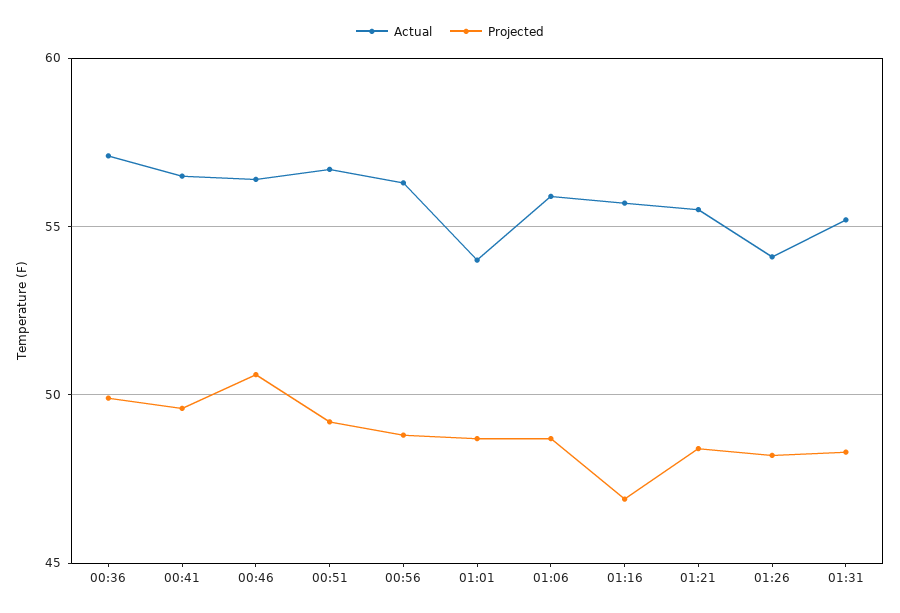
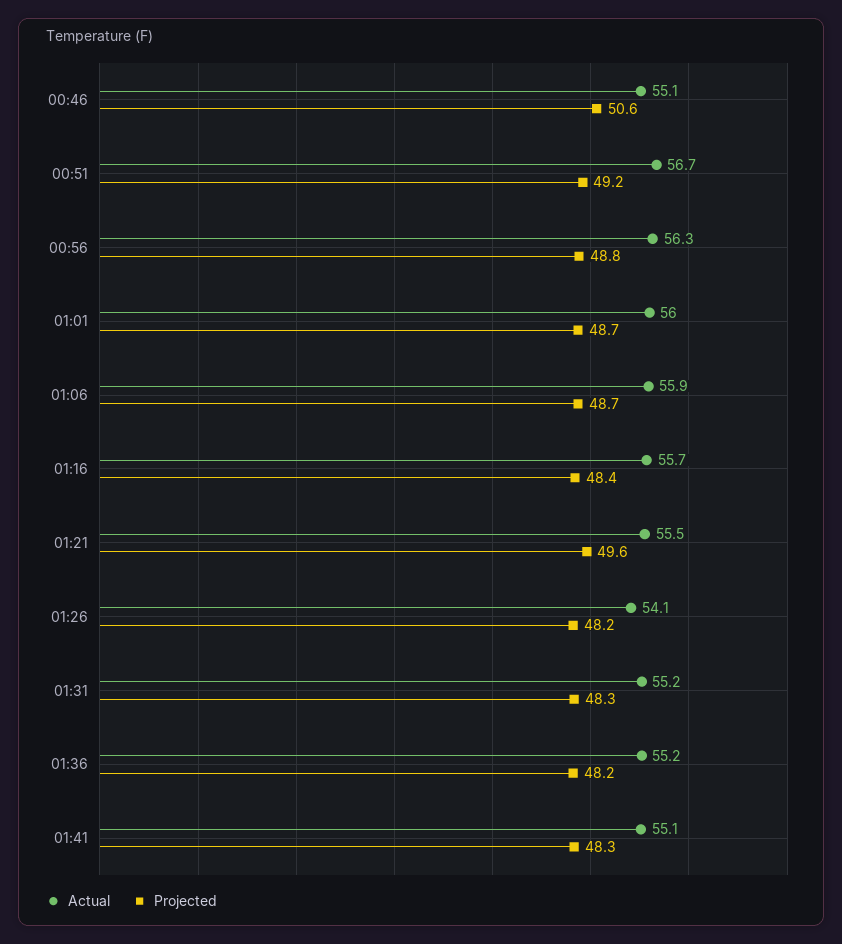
Actual, 00:36: 57 -> none
Projected, 00:36: 50 -> none
Actual, 00:41: 56.5 -> none
Projected, 00:41: 49.5 -> none
Actual, 00:46: 56.5 -> 55.1
Actual, 01:01: 54 -> 56
Projected, 01:16: 47 -> 48.4
Projected, 01:21: 48.5 -> 49.6
Actual, 01:36: none -> 55.2
Projected, 01:36: none -> 48.2
Actual, 01:41: none -> 55.1
Projected, 01:41: none -> 48.3

